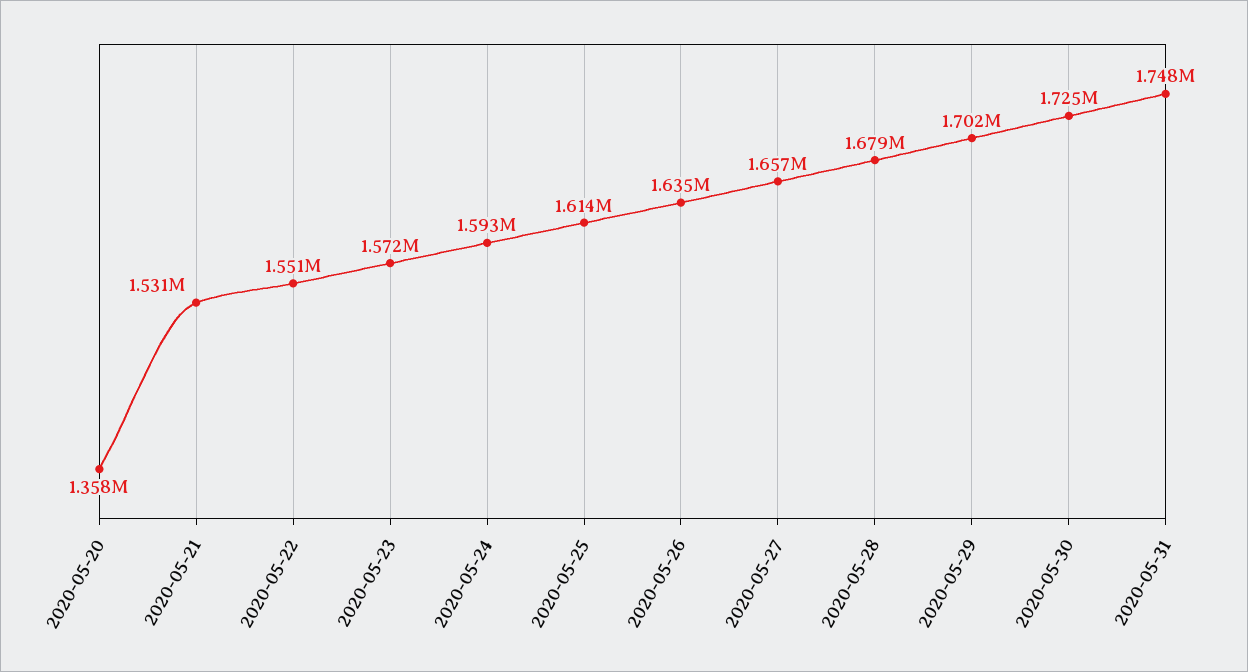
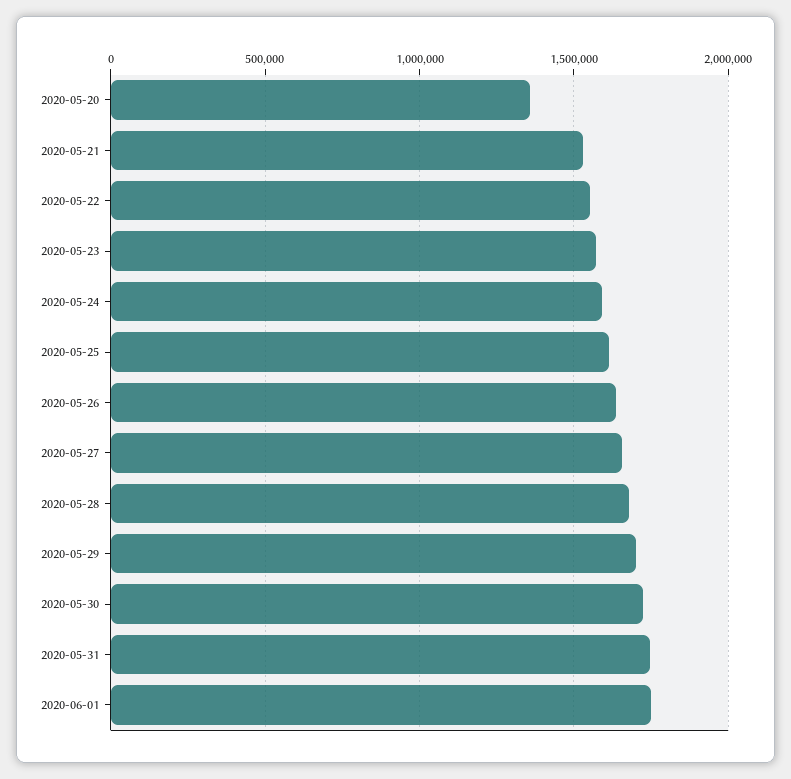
2020-06-01: none -> 1750000

